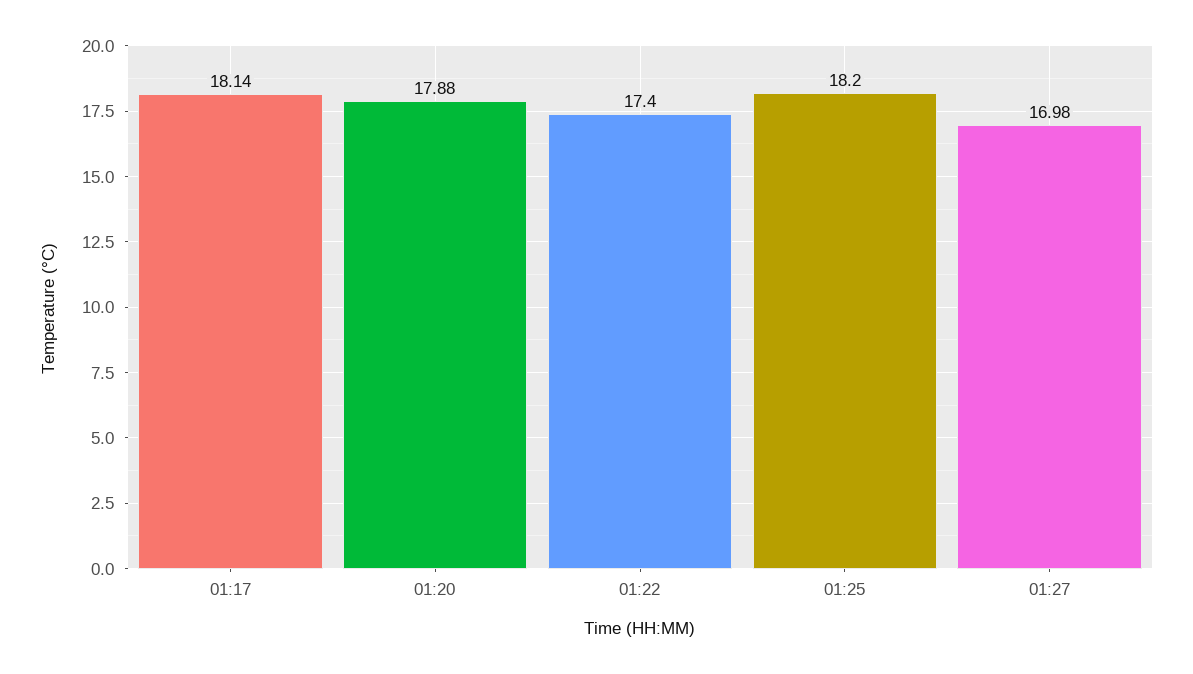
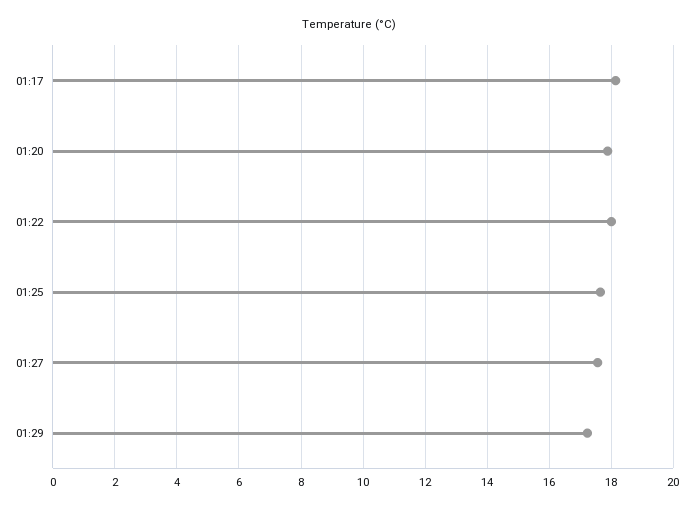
01:22: 17.4 -> 18
01:25: 18.2 -> 17.6
01:27: 16.98 -> 17.6
01:29: none -> 17.2

